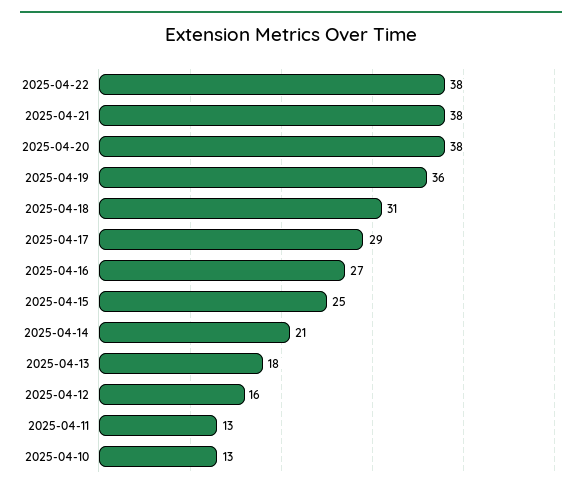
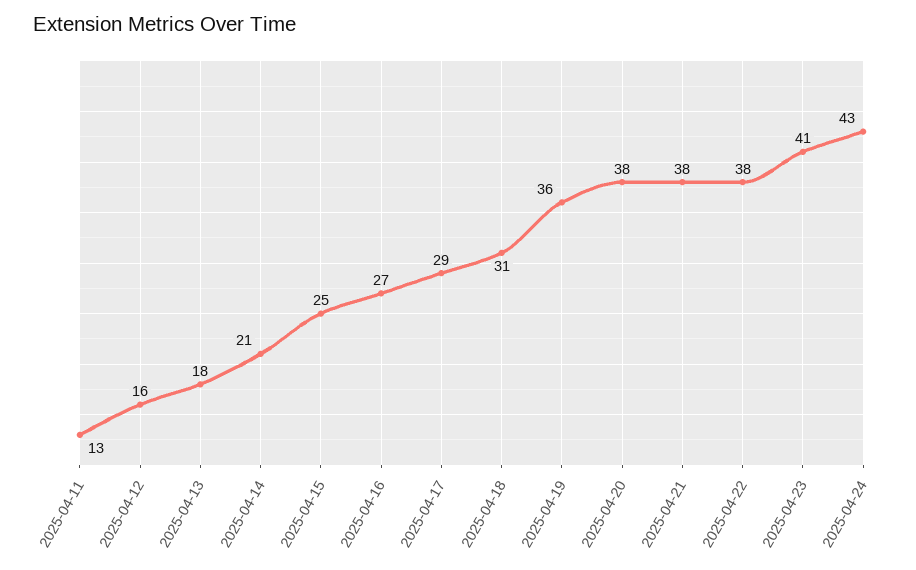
2025-04-10: 13 -> none
2025-04-23: none -> 41
2025-04-24: none -> 43

